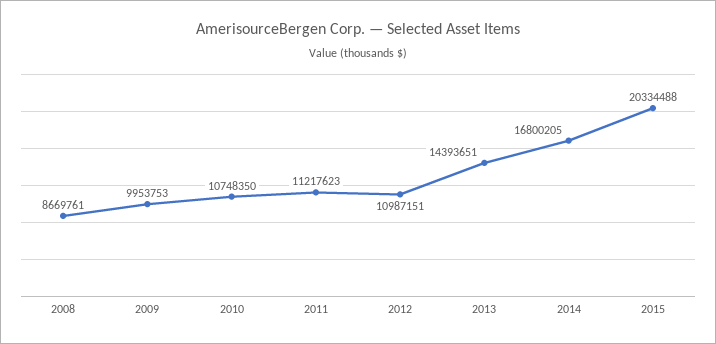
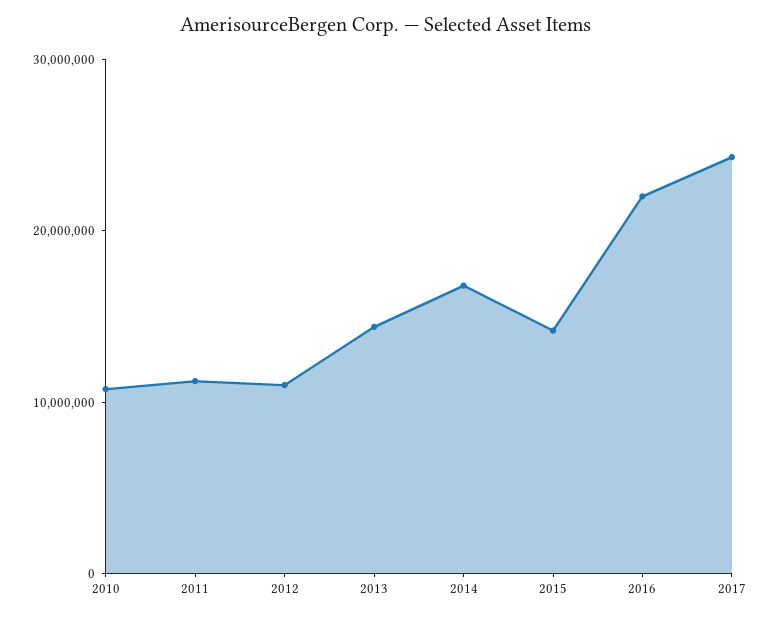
2008: 8669761 -> none
2009: 9953753 -> none
2015: 20334488 -> 14000000
2016: none -> 22000000
2017: none -> 24000000

